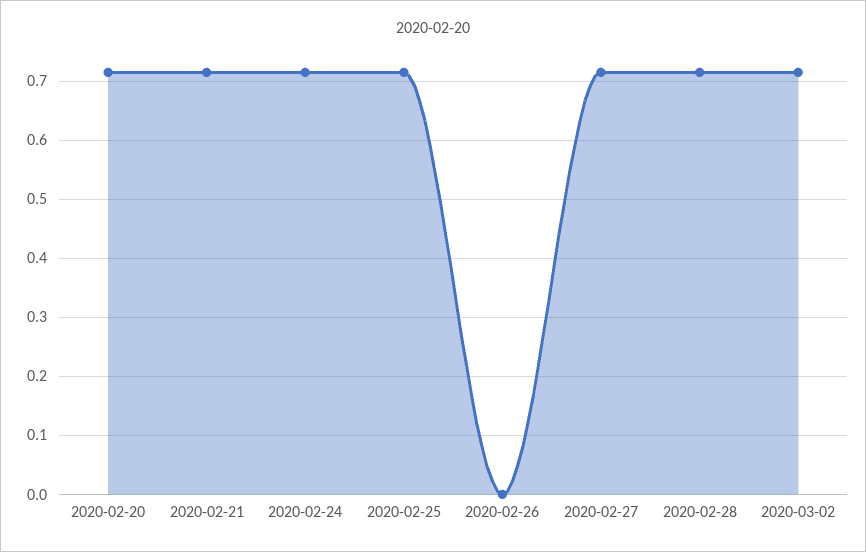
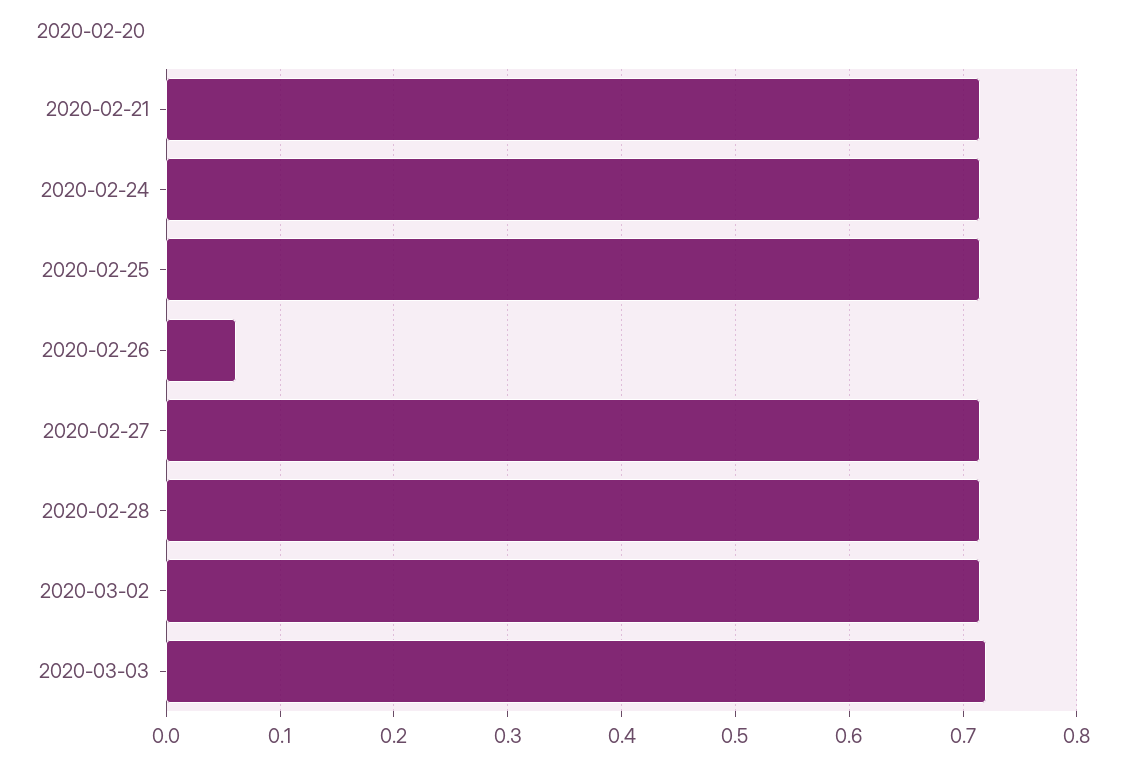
2020-02-20: 0.72 -> none
2020-02-26: 0 -> 0.06
2020-03-03: none -> 0.72

